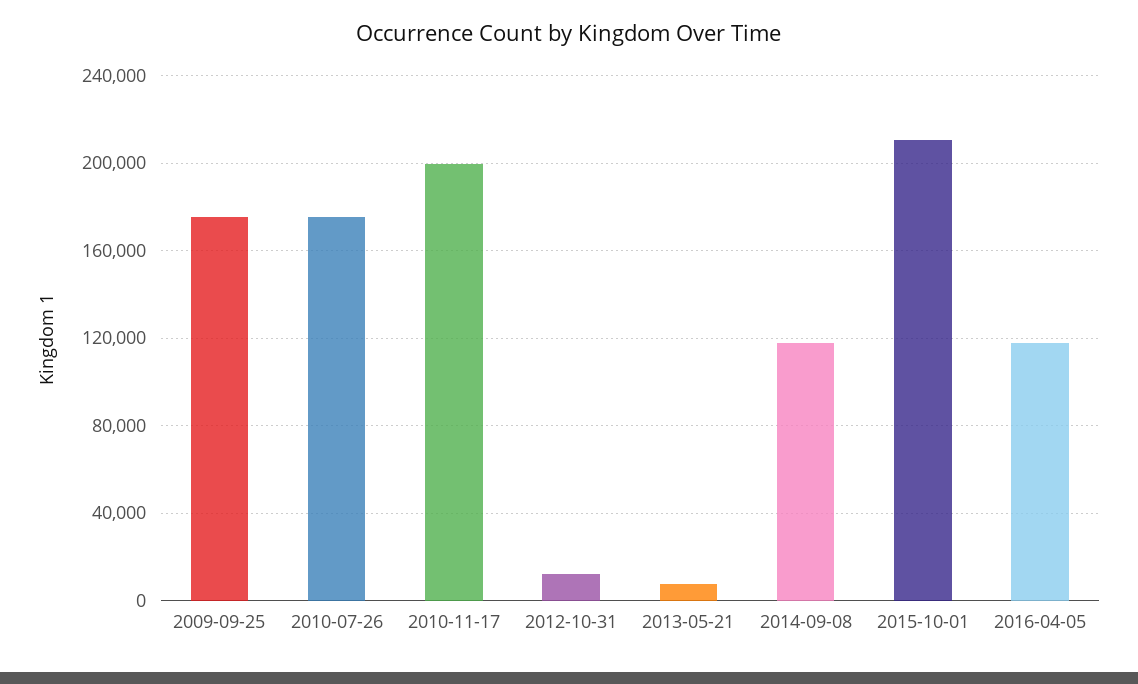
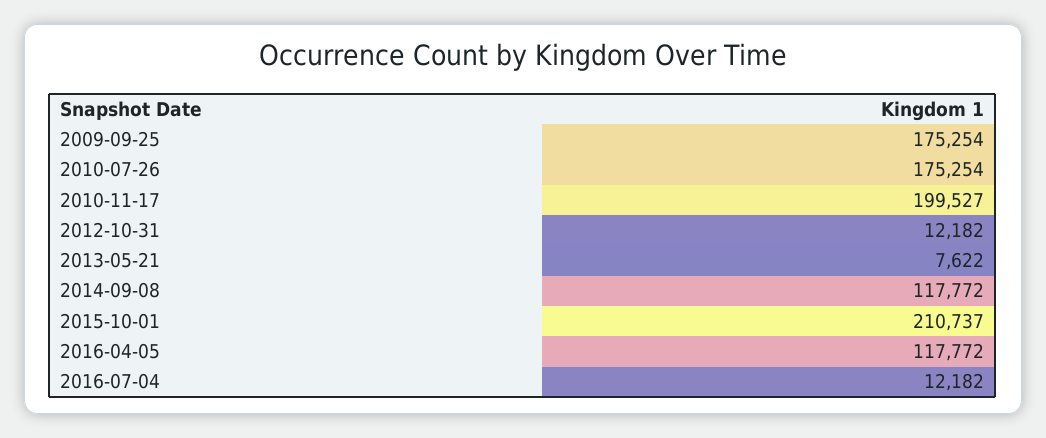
2016-07-04: none -> 12182

